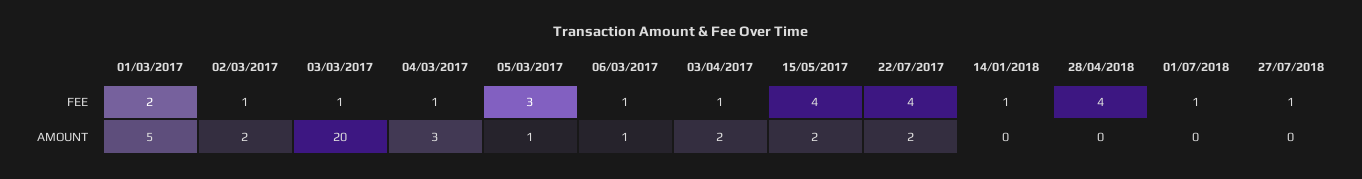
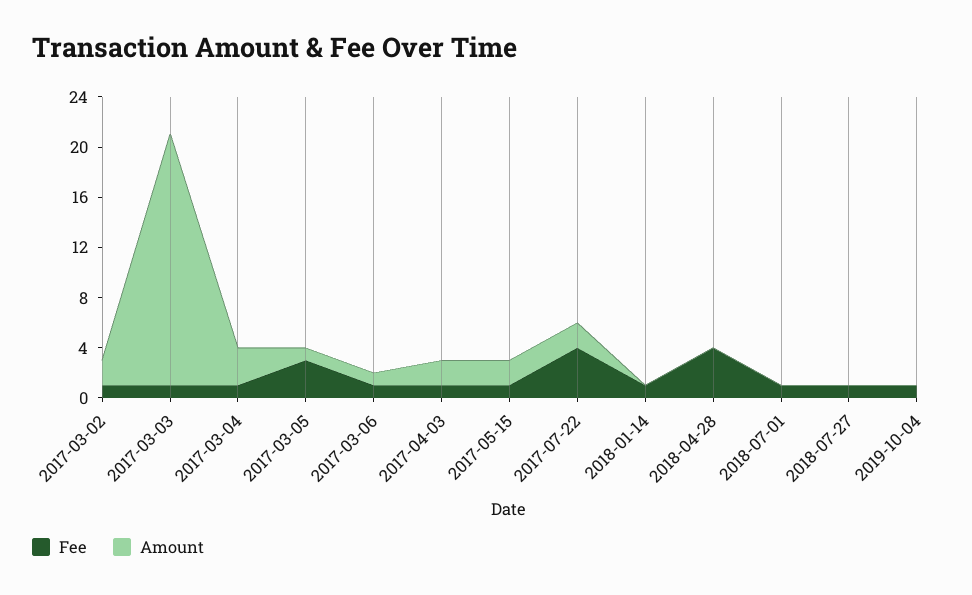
FEE, 01/03/2017: 2 -> none
FEE, 15/05/2017: 4 -> 1
AMOUNT, 01/03/2017: 5 -> none
FEE, 2019-10-04: none -> 1
AMOUNT, 2019-10-04: none -> 0

